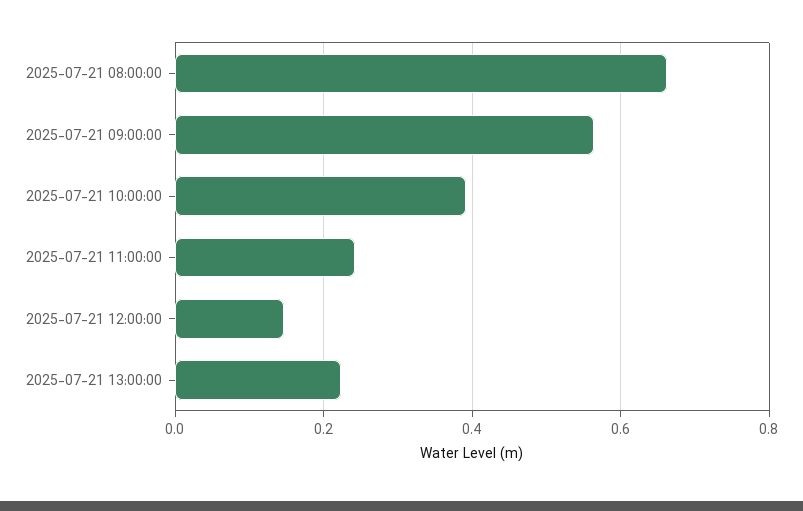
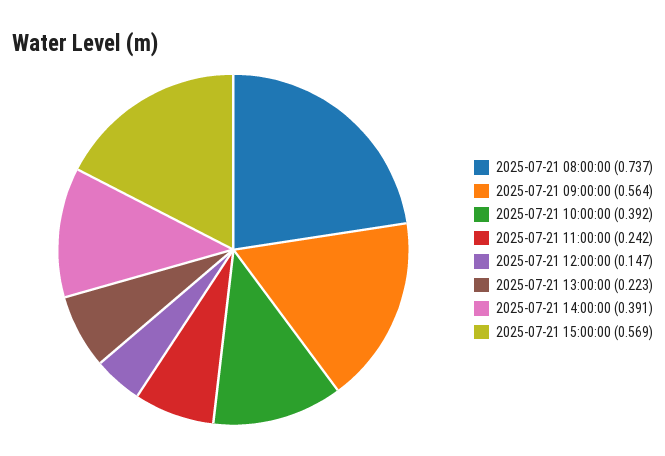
2025-07-21 08:00:00: 0.66 -> 0.737
2025-07-21 14:00:00: none -> 0.391
2025-07-21 15:00:00: none -> 0.569

